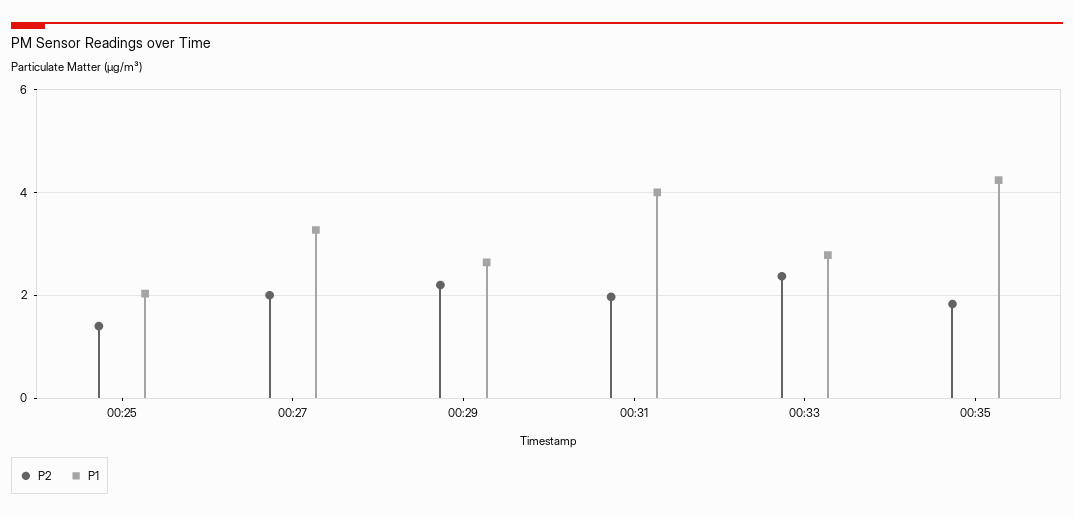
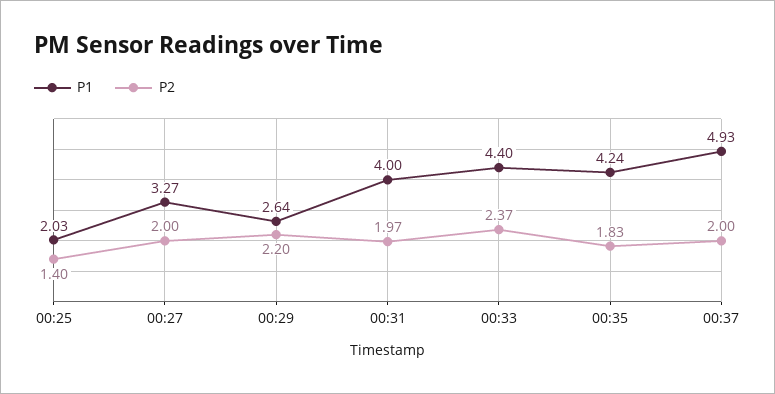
P1, 00:33: 2.8 -> 4.4
P1, 00:37: none -> 4.93
P2, 00:37: none -> 2

